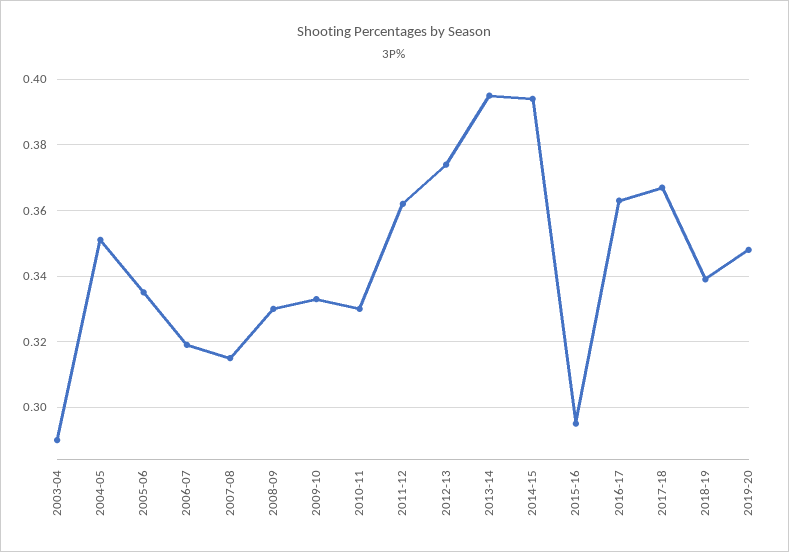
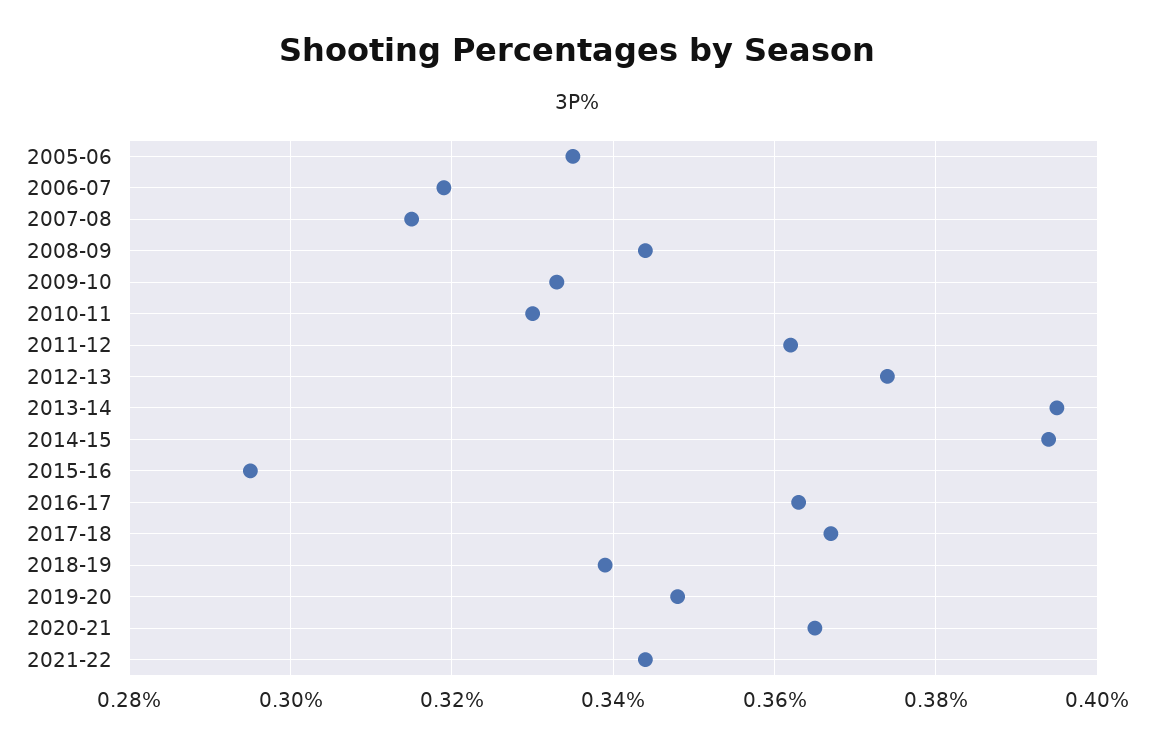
2003-04: 0.29 -> none
2004-05: 0.35 -> none
2008-09: 0.33 -> 0.345
2020-21: none -> 0.365
2021-22: none -> 0.345

